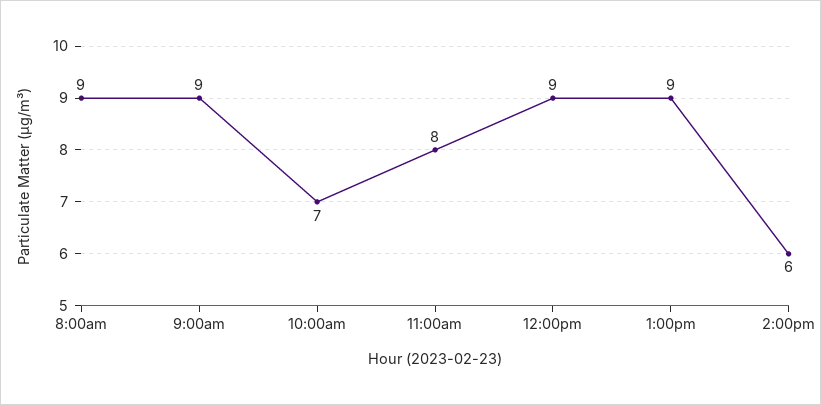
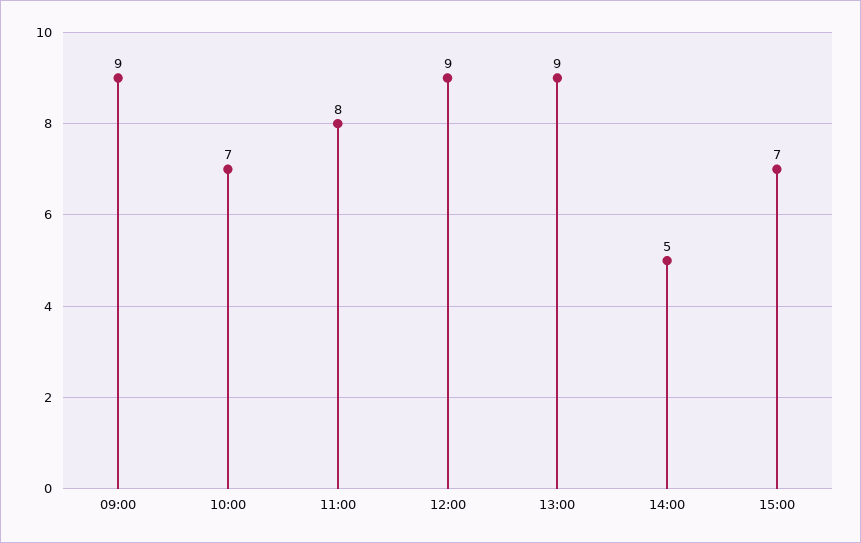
8:00am: 9 -> none
2:00pm: 6 -> 5
15:00: none -> 7

